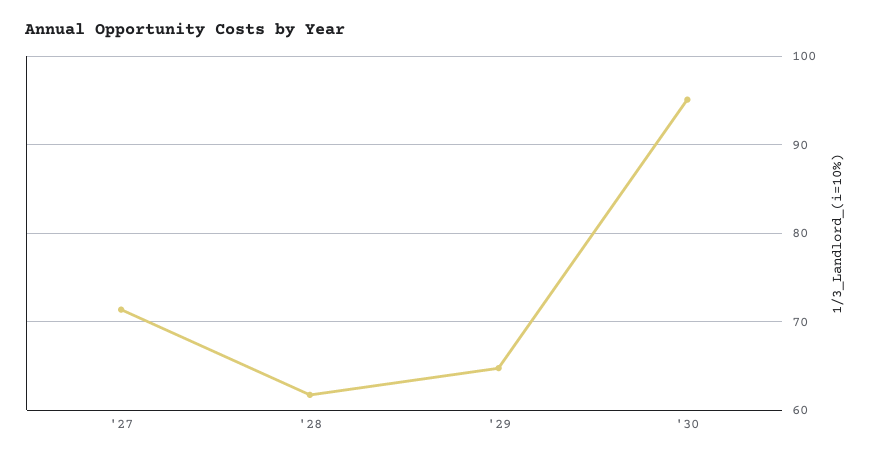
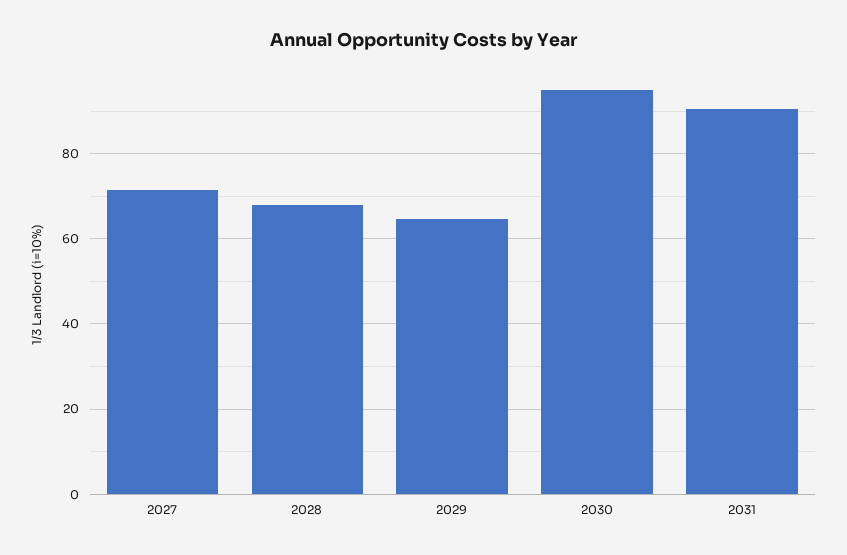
'28: 62 -> 68
2031: none -> 90

